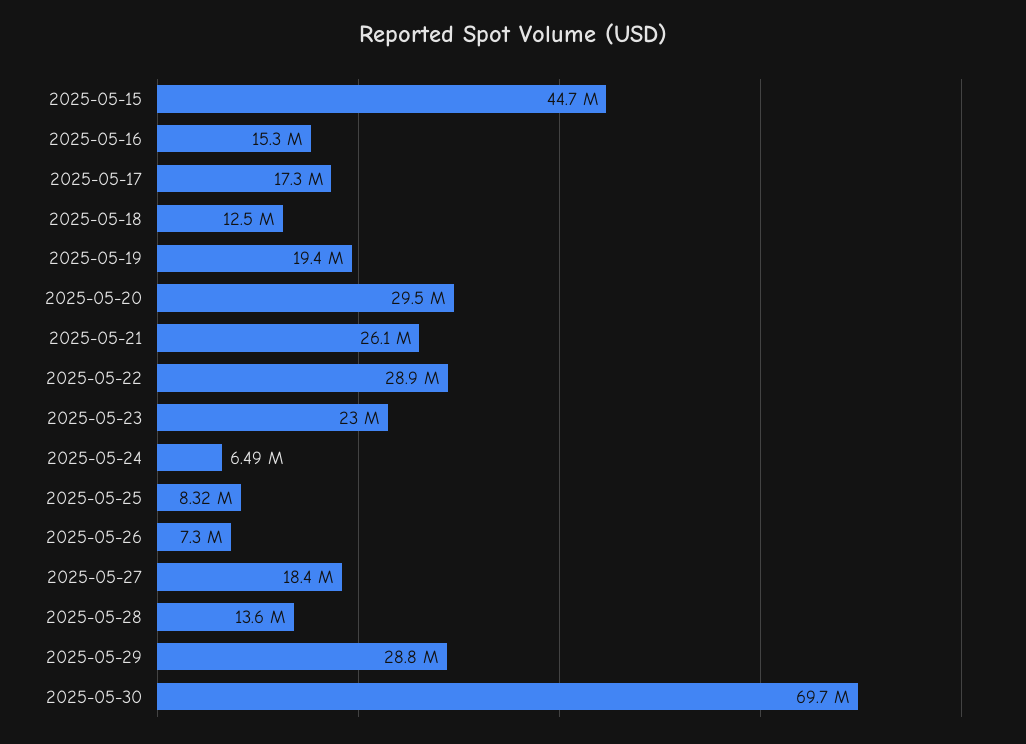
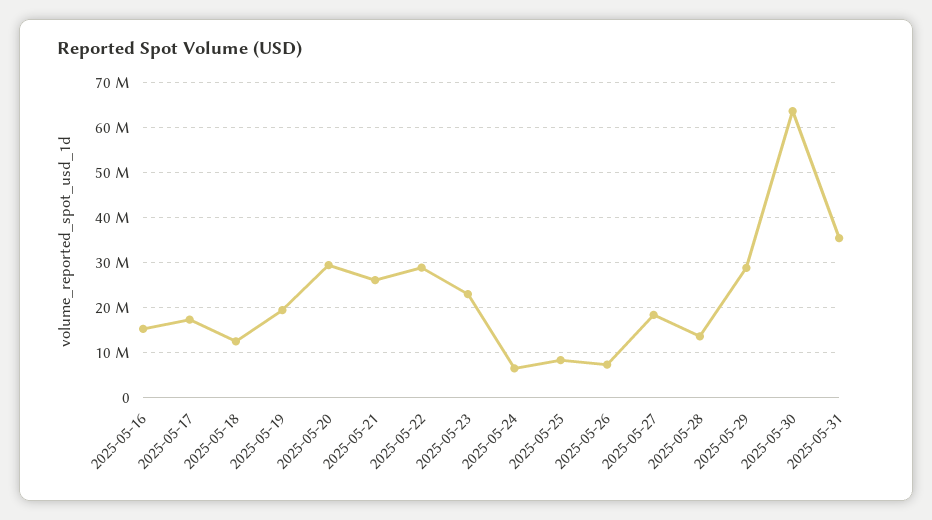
2025-05-15: 44700000 -> none
2025-05-30: 69700000 -> 64000000
2025-05-31: none -> 36000000

